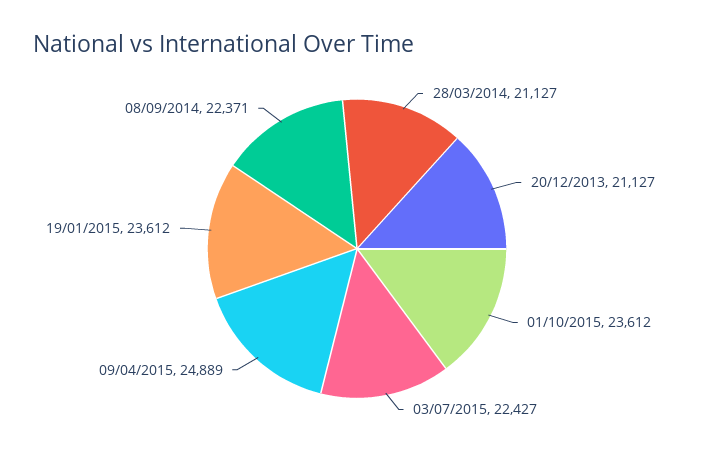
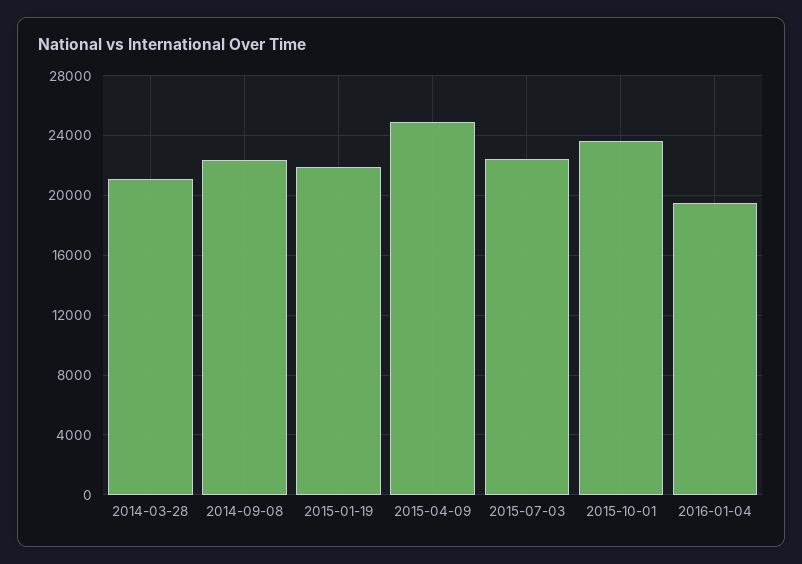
20/12/2013: 21127 -> none
19/01/2015: 23612 -> 22000
2016-01-04: none -> 19500

